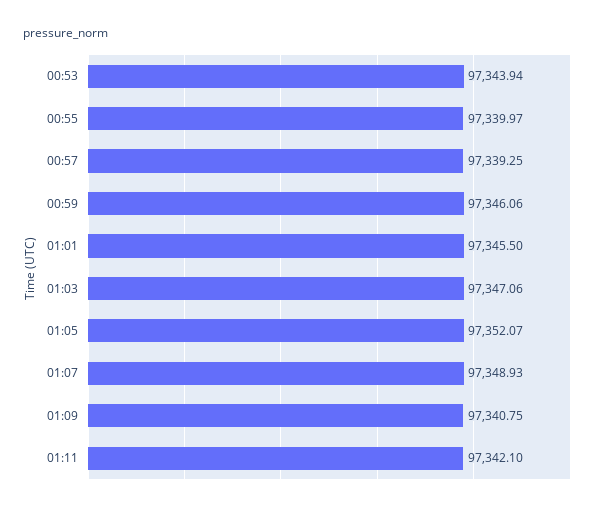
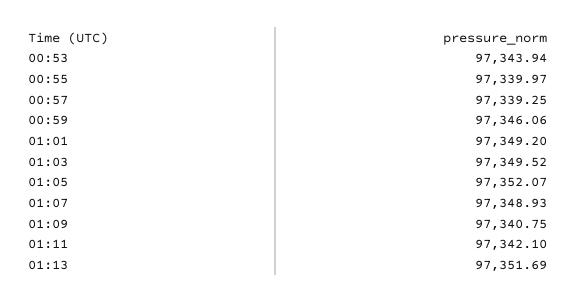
01:01: 97345.5 -> 97349.2
01:03: 97347.06 -> 97349.52
01:13: none -> 97351.69

